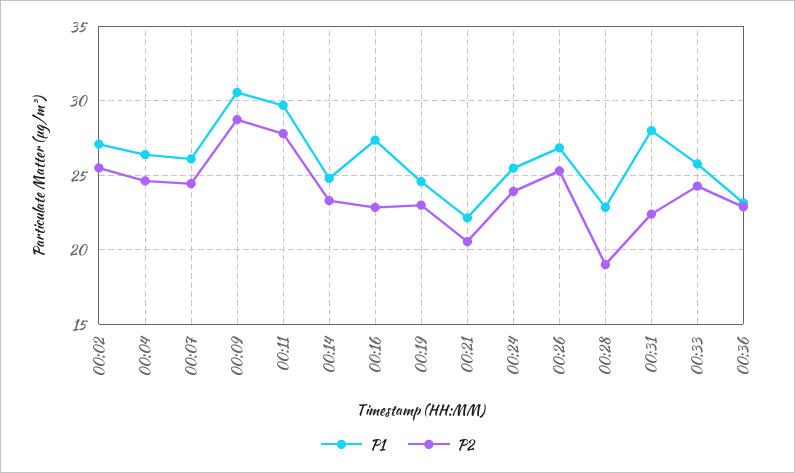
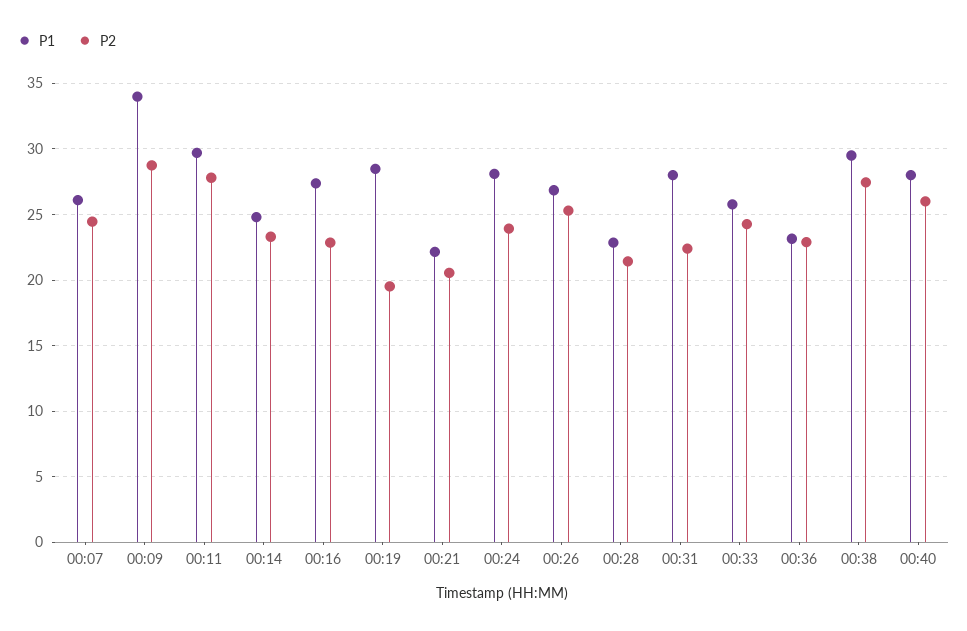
P1, 00:02: 27 -> none
P2, 00:02: 25.5 -> none
P1, 00:04: 26.5 -> none
P2, 00:04: 24.5 -> none
P1, 00:09: 30.5 -> 34
P1, 00:19: 24.5 -> 28.5
P2, 00:19: 23 -> 19.5
P1, 00:24: 25.5 -> 28
P2, 00:28: 19 -> 21.5
P1, 00:38: none -> 29.5
P2, 00:38: none -> 27.5
P1, 00:40: none -> 28
P2, 00:40: none -> 26

